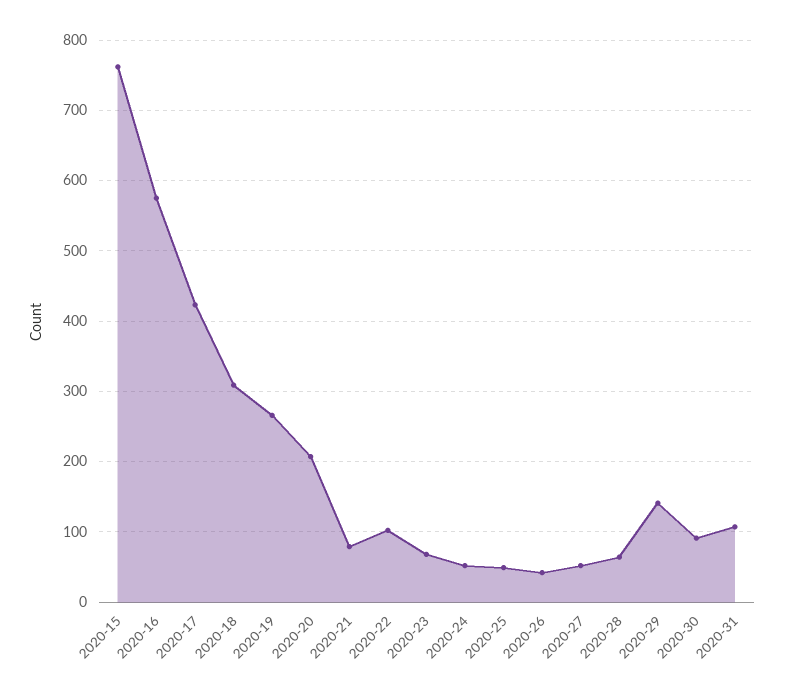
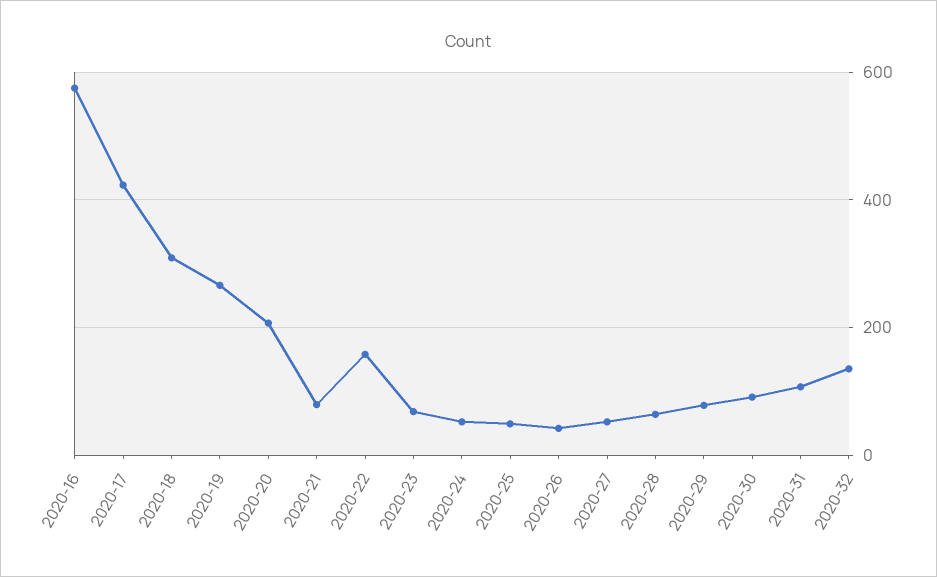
2020-15: 760 -> none
2020-22: 100 -> 160
2020-29: 140 -> 80
2020-32: none -> 140

